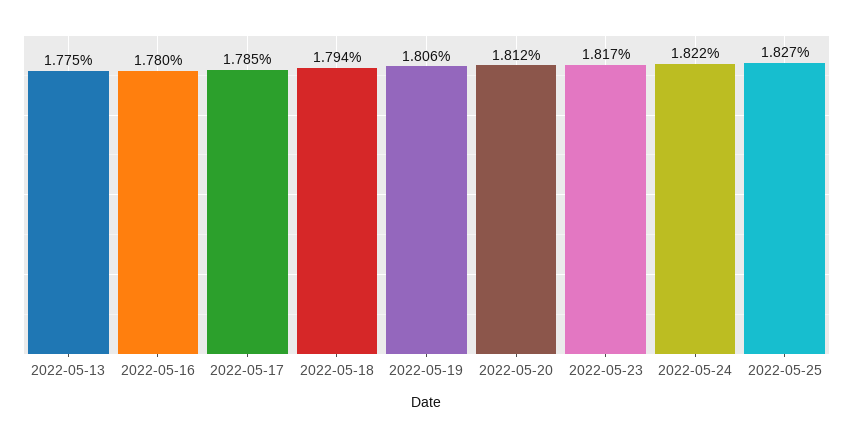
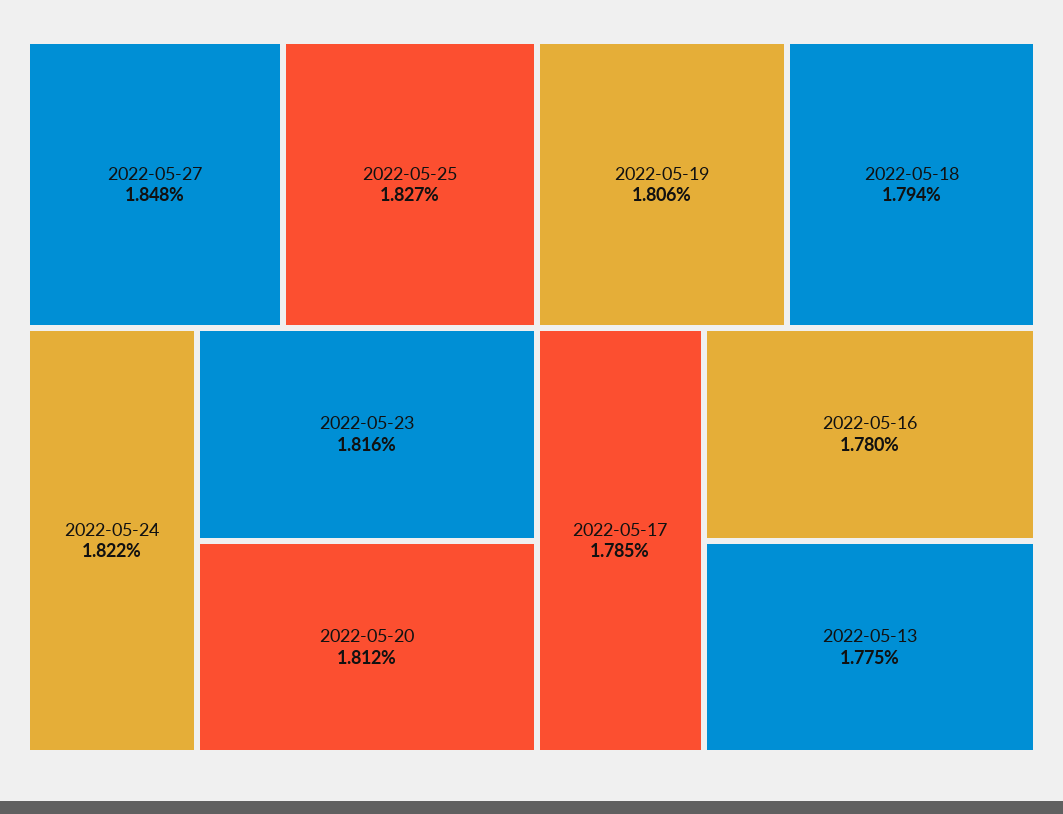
2022-05-23: 1.817 -> 1.816
2022-05-27: none -> 1.848

